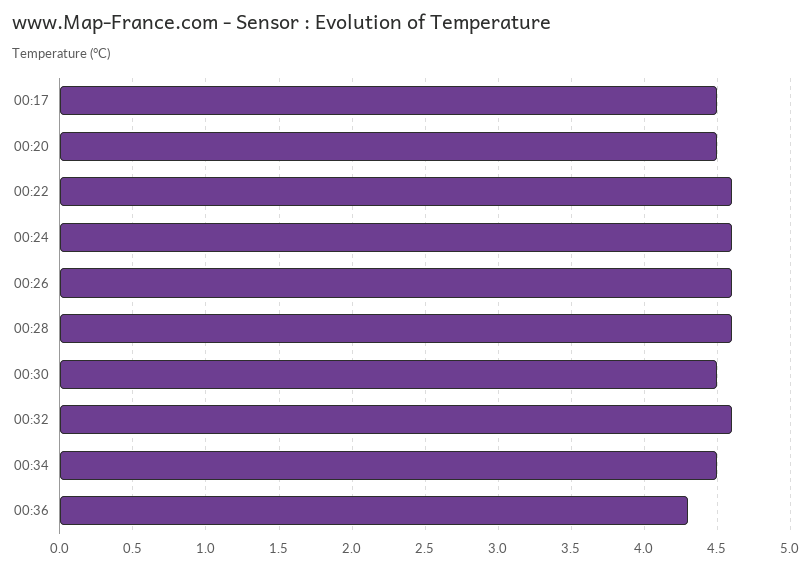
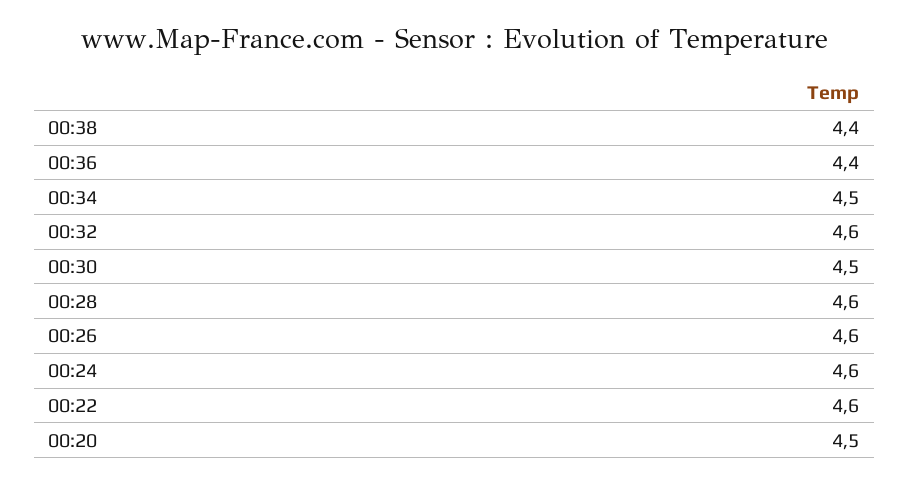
00:17: 4.5 -> none
00:36: 4.3 -> 4.4
00:38: none -> 4.4

